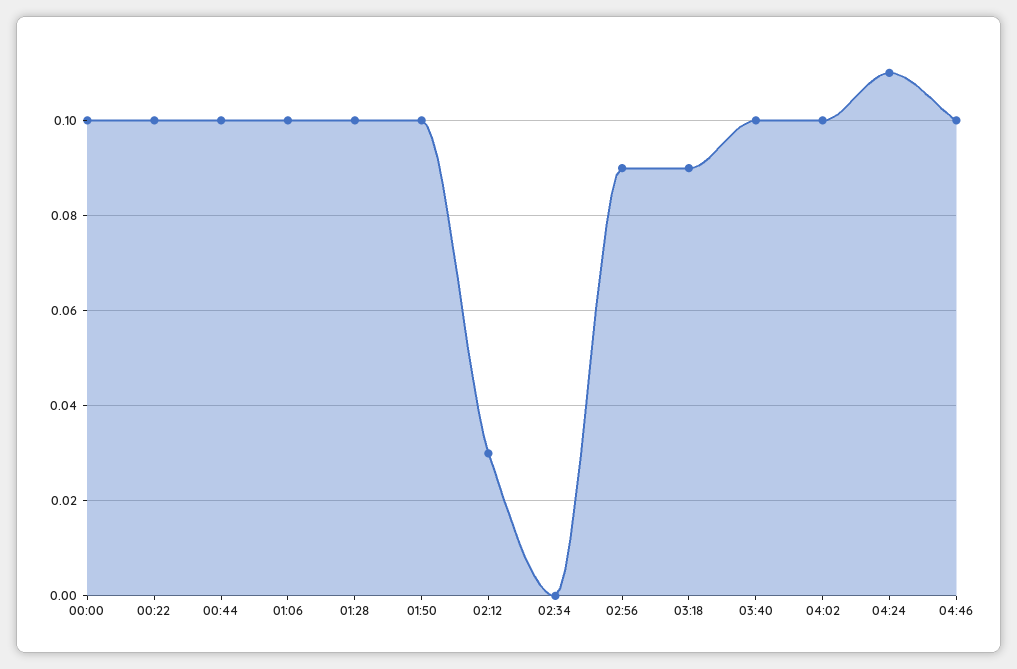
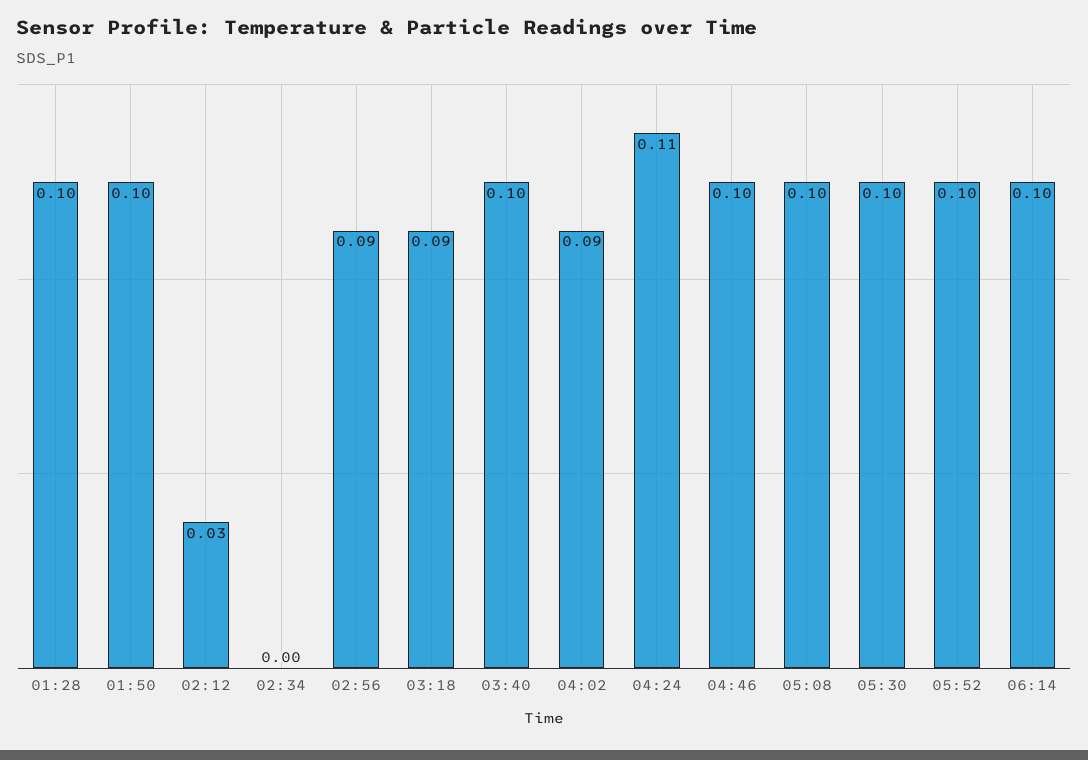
00:00: 0.1 -> none
00:22: 0.1 -> none
00:44: 0.1 -> none
01:06: 0.1 -> none
04:02: 0.1 -> 0.09
05:08: none -> 0.1
05:30: none -> 0.1
05:52: none -> 0.1
06:14: none -> 0.1

